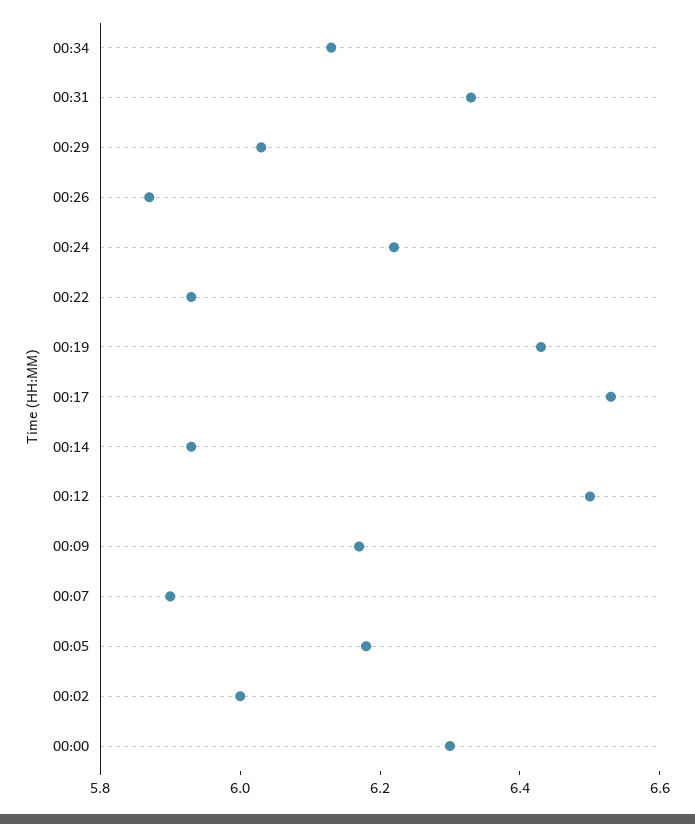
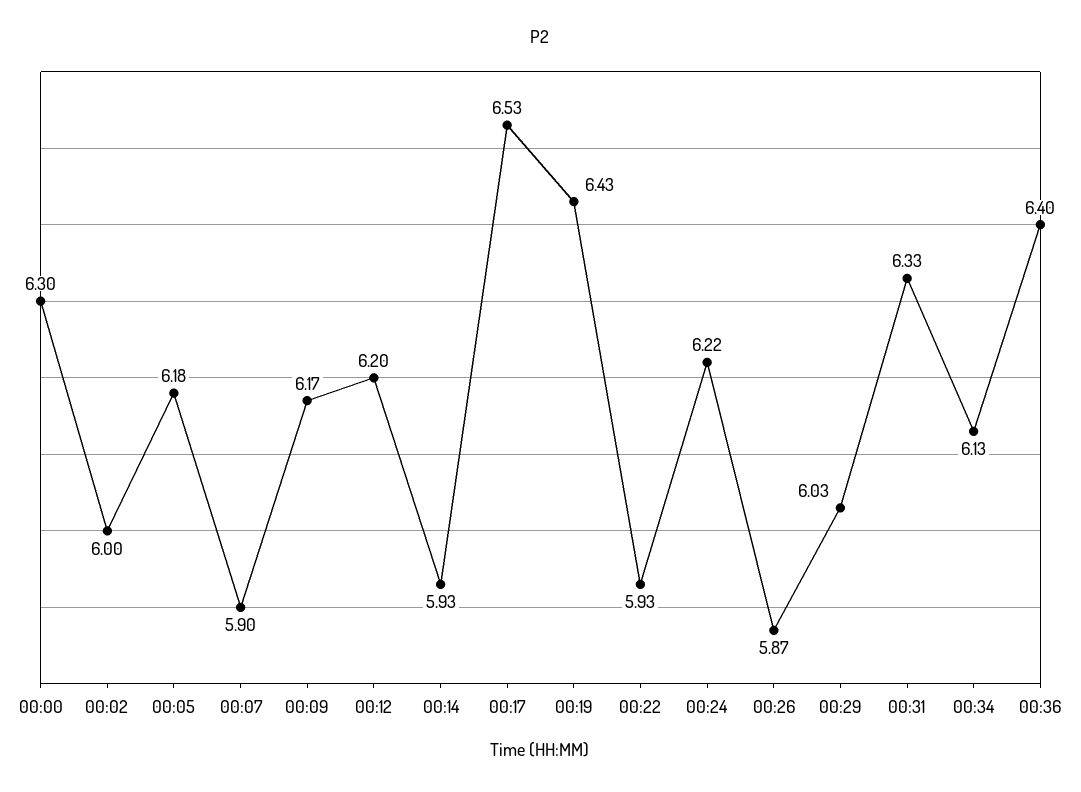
00:12: 6.5 -> 6.2
00:36: none -> 6.4

